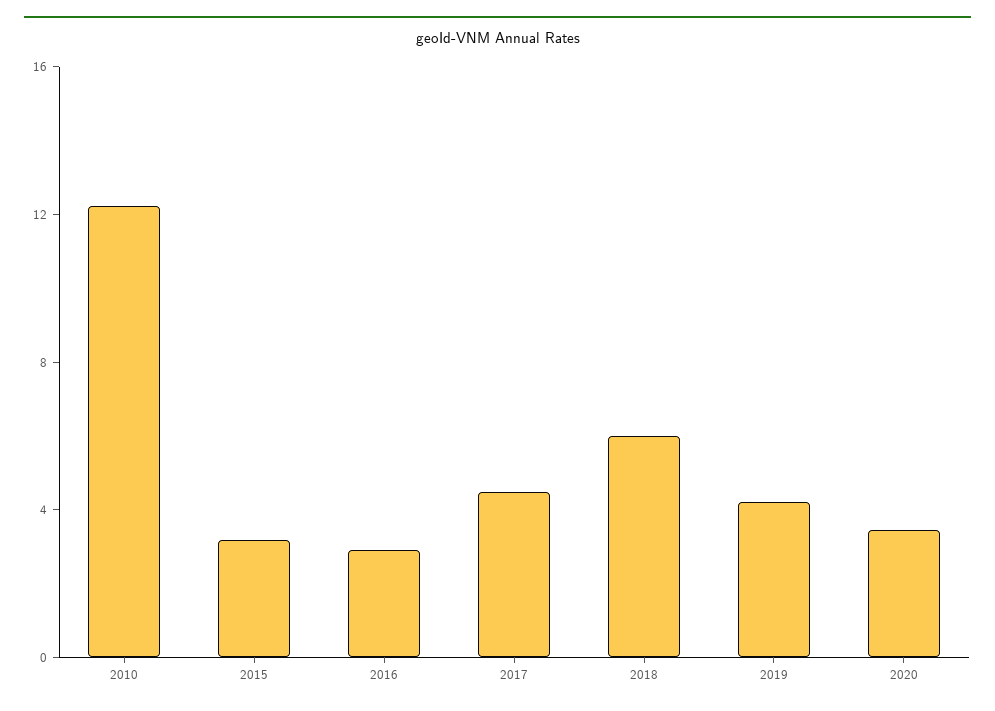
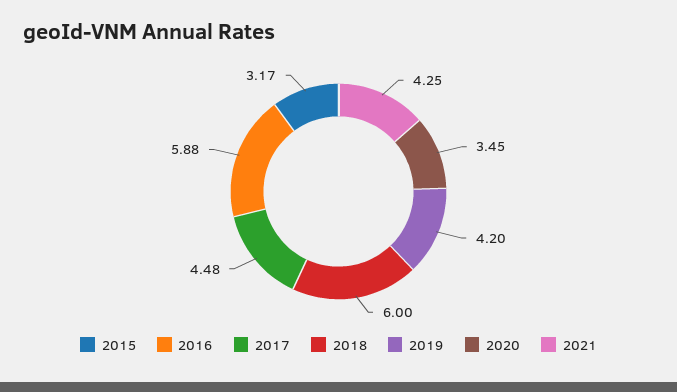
2010: 12 -> none
2016: 3 -> 5.88
2021: none -> 4.25

